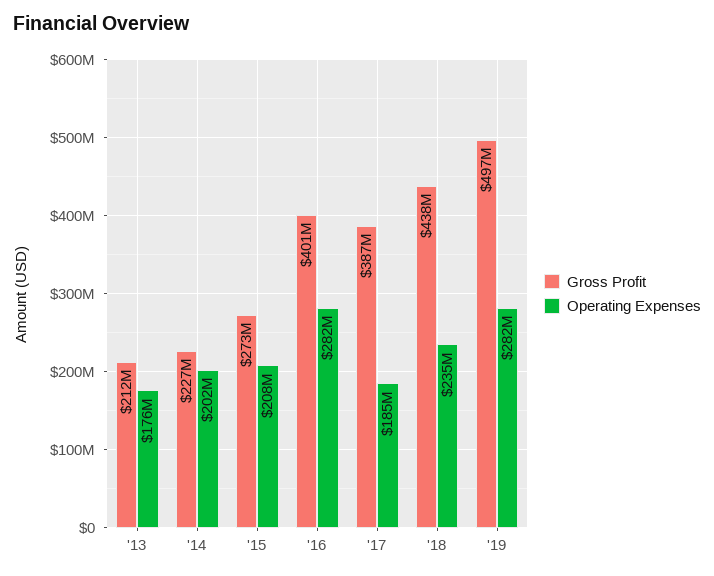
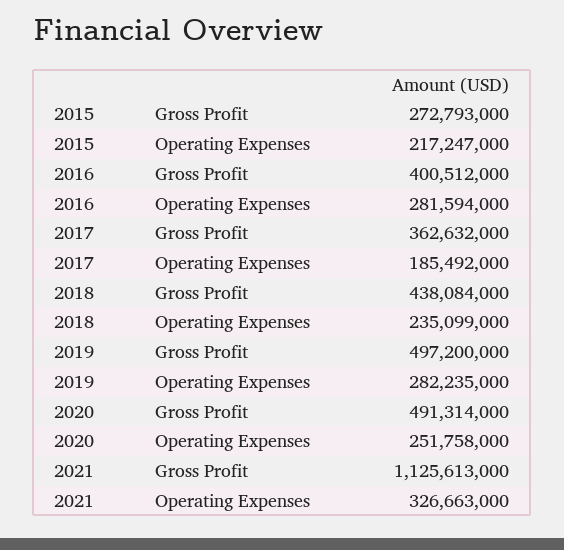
Gross Profit, '13: 212000000 -> none
Operating Expenses, '13: 176000000 -> none
Gross Profit, '14: 227000000 -> none
Operating Expenses, '14: 202000000 -> none
Operating Expenses, '15: 208000000 -> 217247000
Gross Profit, '17: 387000000 -> 362632000
Gross Profit, 2020: none -> 491314000
Operating Expenses, 2020: none -> 251758000
Gross Profit, 2021: none -> 1125613000
Operating Expenses, 2021: none -> 326663000

